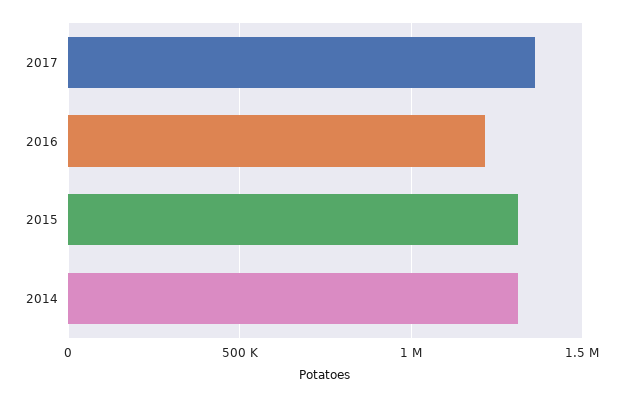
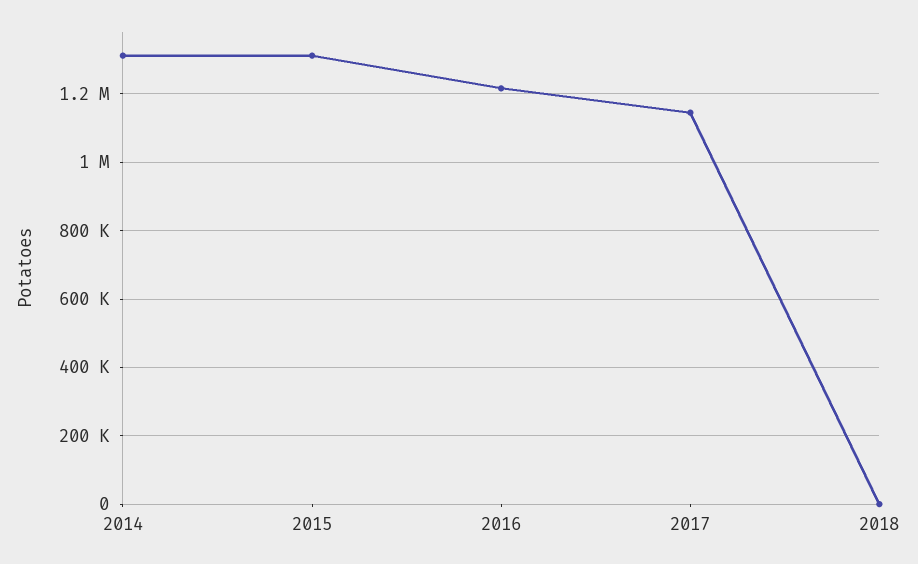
2017: 1350000 -> 1140000
2018: none -> 0

